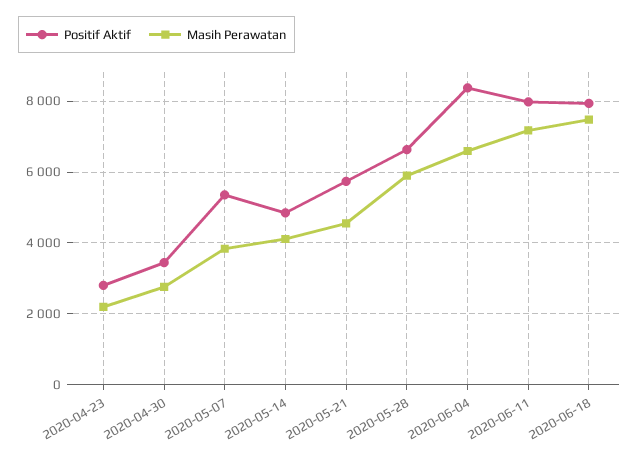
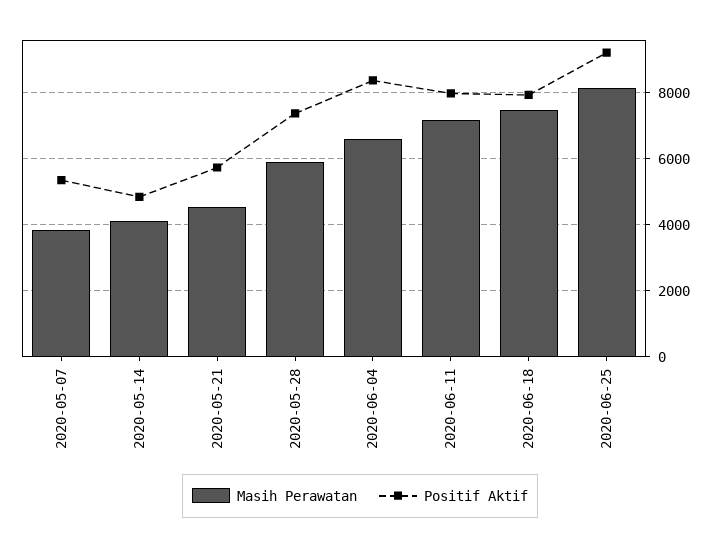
Positif Aktif, 2020-04-23: 2800 -> none
Masih Perawatan, 2020-04-23: 2200 -> none
Positif Aktif, 2020-04-30: 3400 -> none
Masih Perawatan, 2020-04-30: 2800 -> none
Positif Aktif, 2020-05-28: 6600 -> 7400
Masih Perawatan, 2020-06-25: none -> 8200
Positif Aktif, 2020-06-25: none -> 9200

